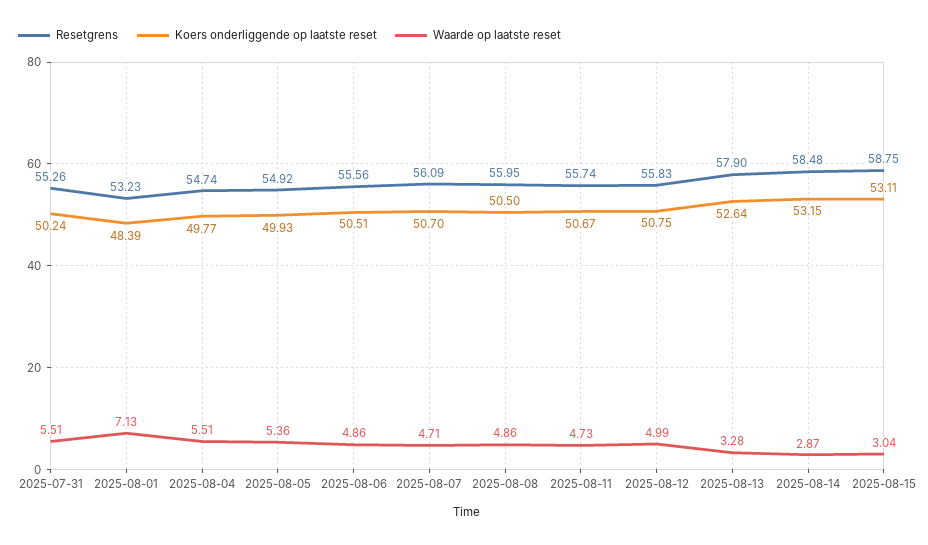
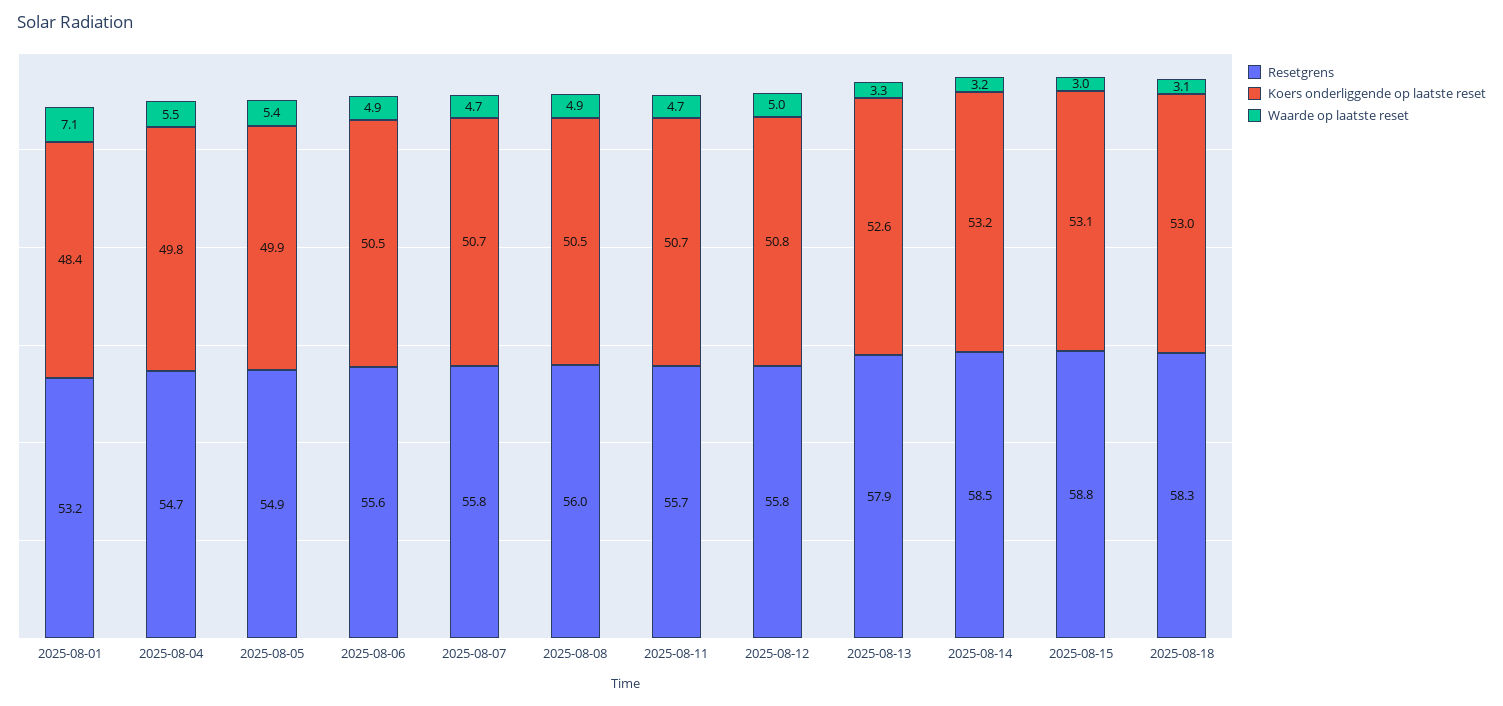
Resetgrens, 2025-07-31: 55.26 -> none
Koers onderliggende op laatste reset, 2025-07-31: 50.24 -> none
Waarde op laatste reset, 2025-07-31: 5.51 -> none
Resetgrens, 2025-08-07: 56.09 -> 55.8
Waarde op laatste reset, 2025-08-14: 2.87 -> 3.2
Resetgrens, 2025-08-18: none -> 58.3
Koers onderliggende op laatste reset, 2025-08-18: none -> 53
Waarde op laatste reset, 2025-08-18: none -> 3.1

